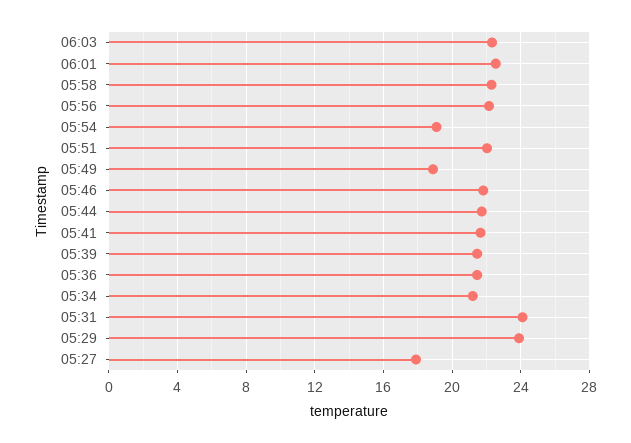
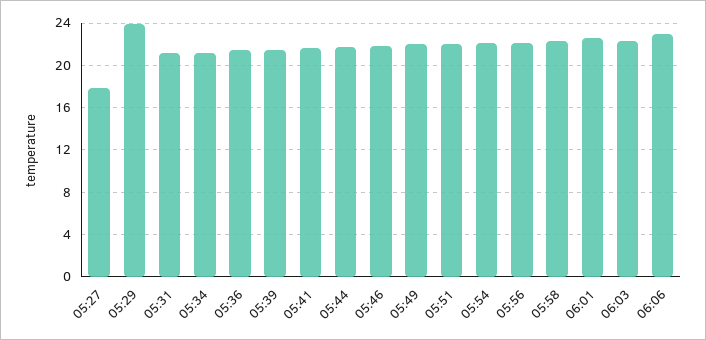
05:54: 19 -> 22
05:49: 19 -> 22
05:31: 24 -> 21
06:06: none -> 23

